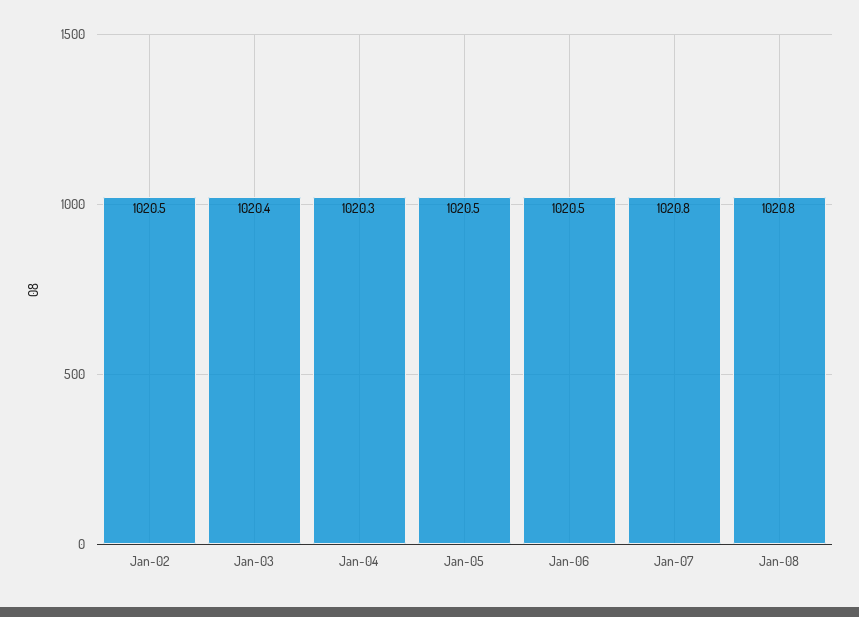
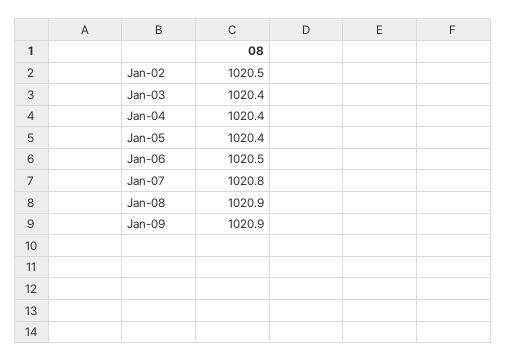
Jan-04: 1020.3 -> 1020.4
Jan-05: 1020.5 -> 1020.4
Jan-08: 1020.8 -> 1020.9
Jan-09: none -> 1020.9

